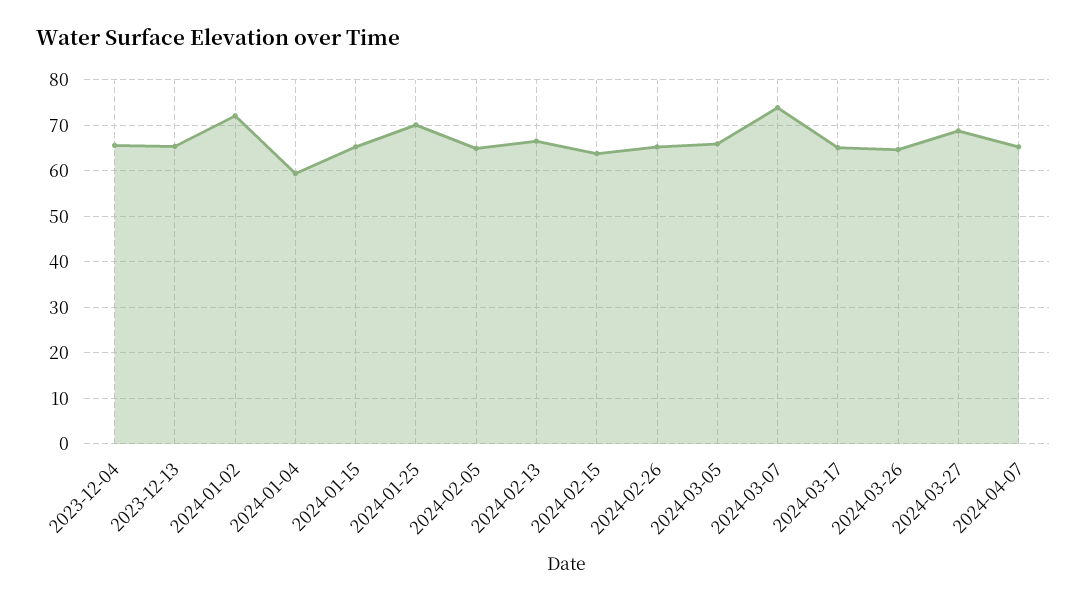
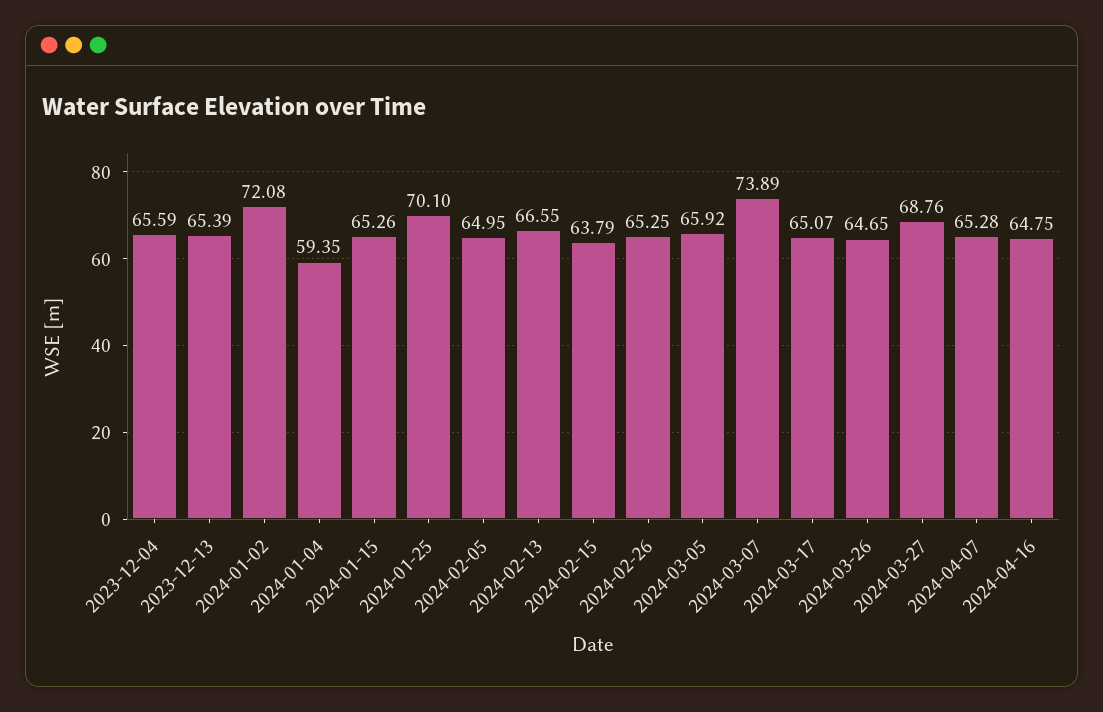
2024-04-16: none -> 64.75

